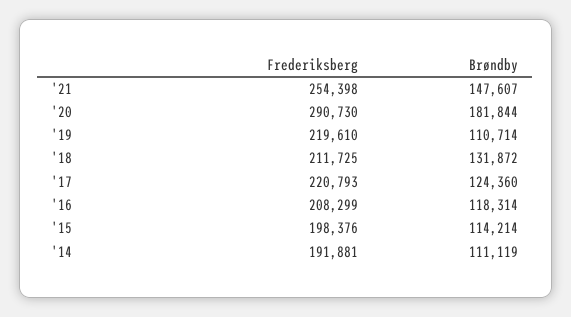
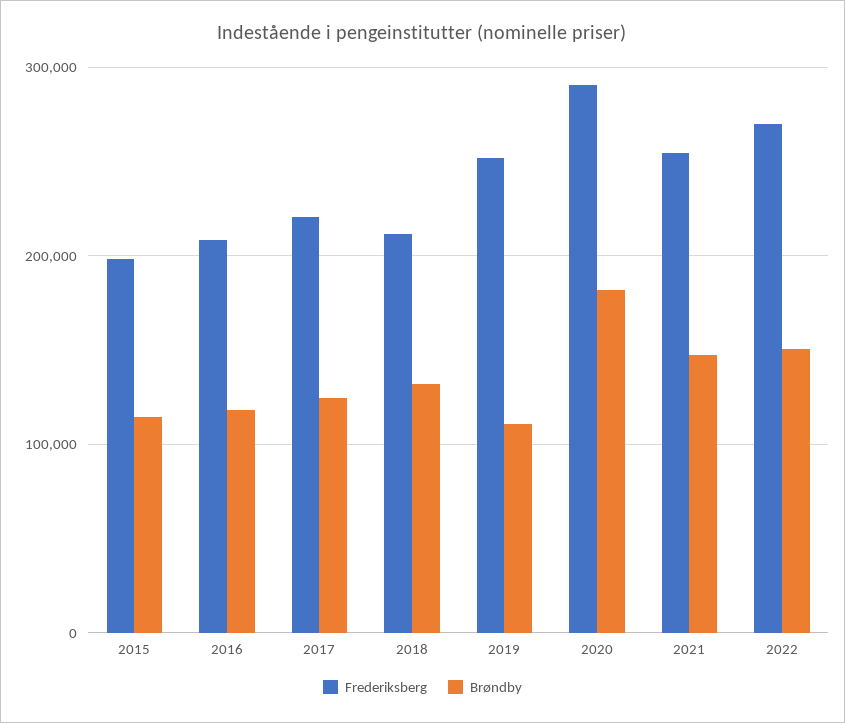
Frederiksberg, '19: 219610 -> 250000
Frederiksberg, '14: 191881 -> none
Brøndby, '14: 111119 -> none
Frederiksberg, 2022: none -> 270000
Brøndby, 2022: none -> 150000

